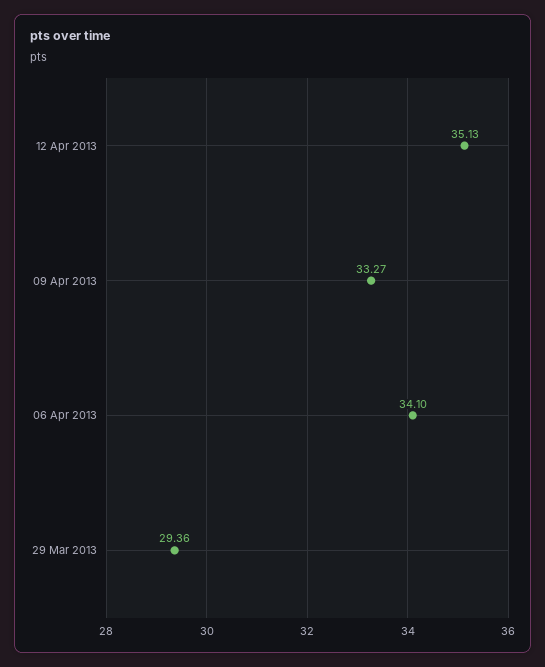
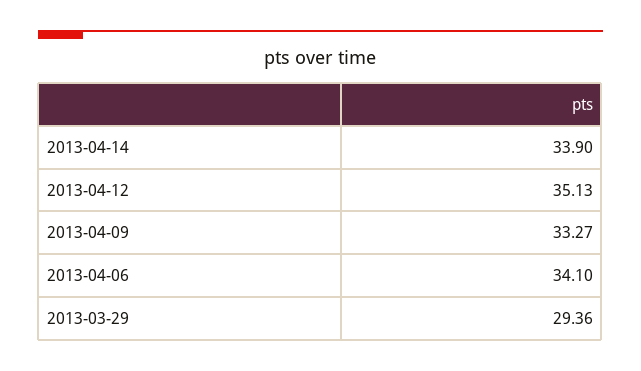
2013-04-14: none -> 33.9

